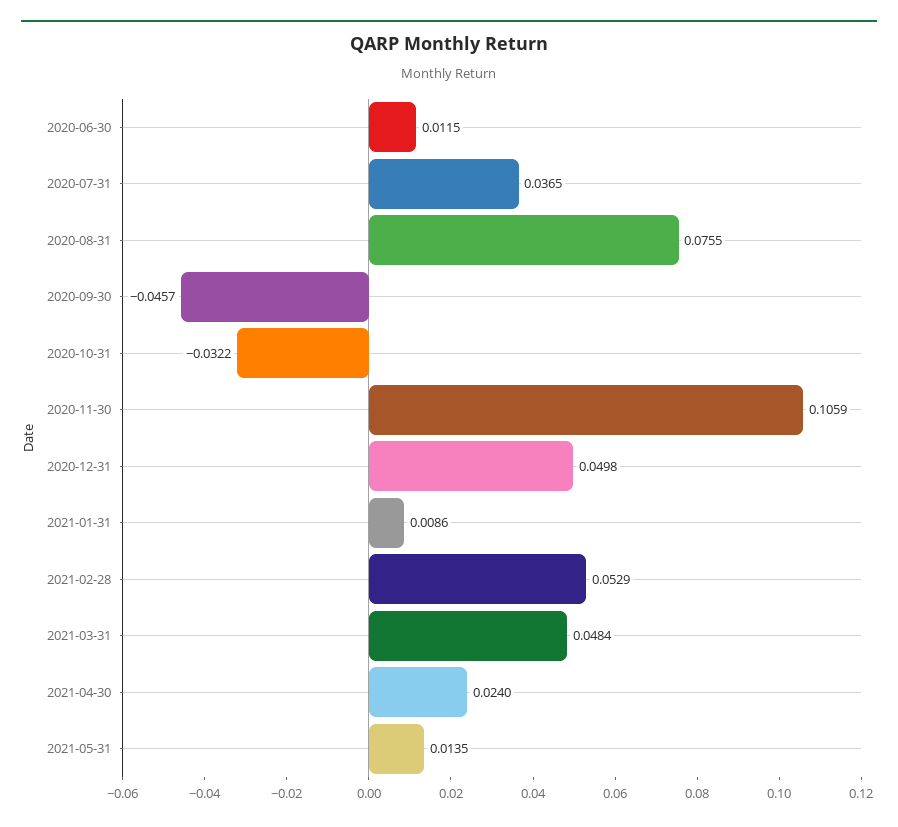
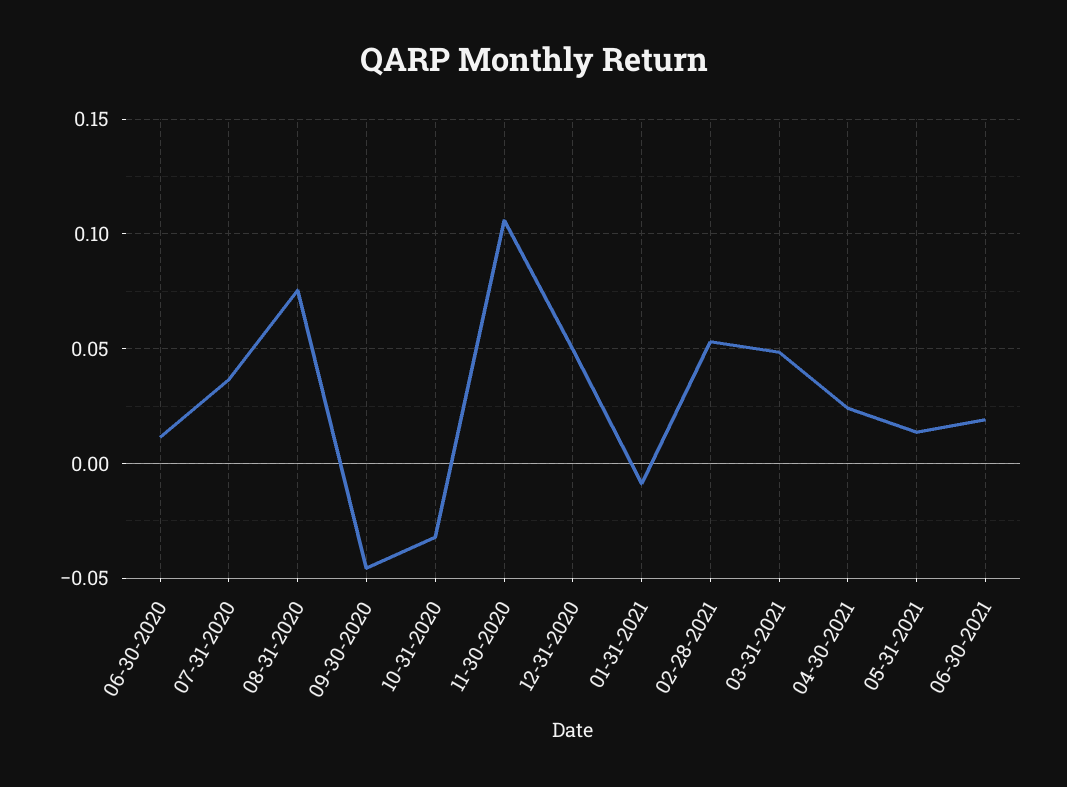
2021-01-31: 0.0086 -> -0.01
06-30-2021: none -> 0.02

